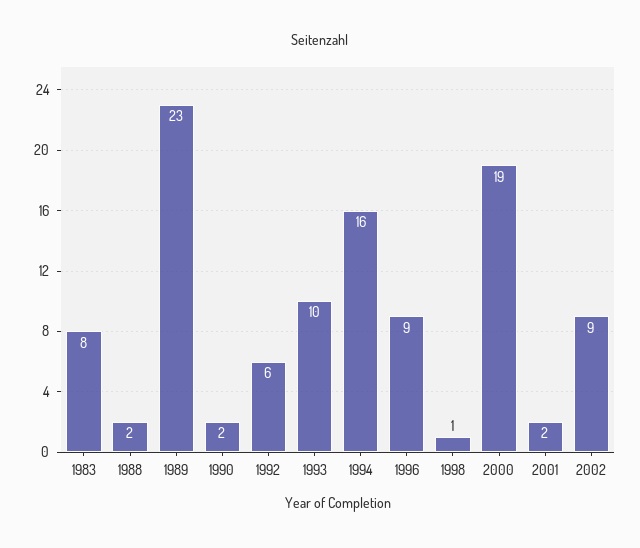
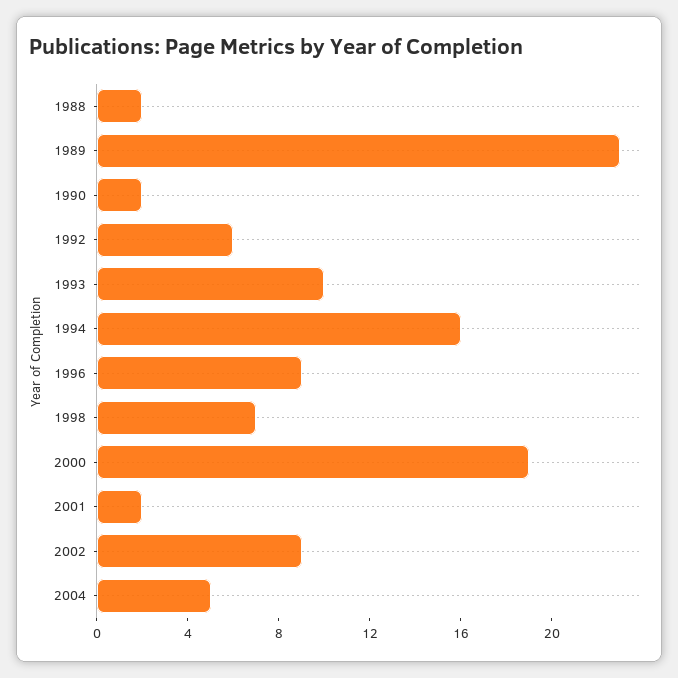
1983: 8 -> none
1998: 1 -> 7
2004: none -> 5

